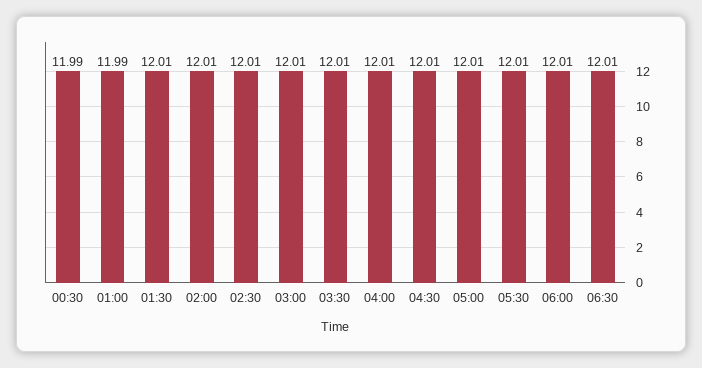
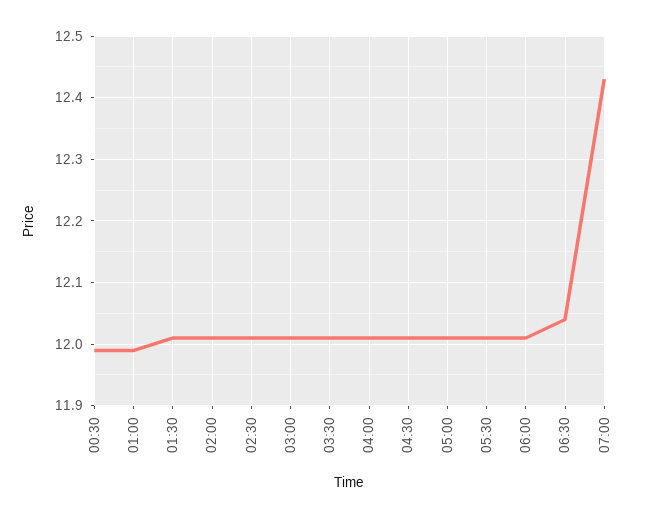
06:30: 12.01 -> 12.04
07:00: none -> 12.43

